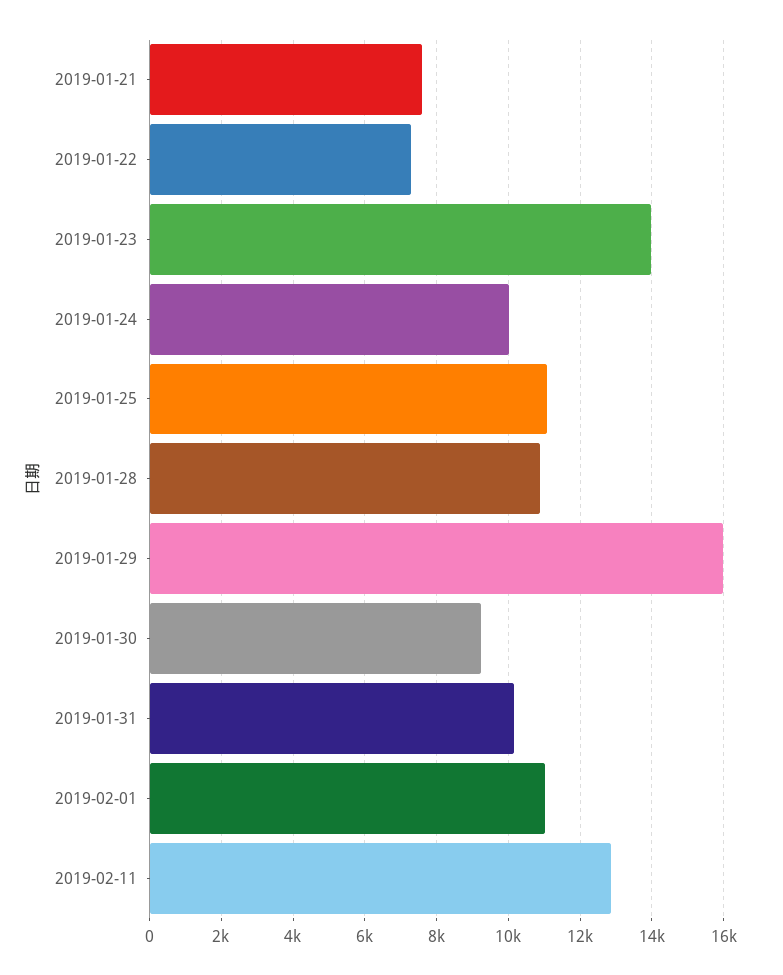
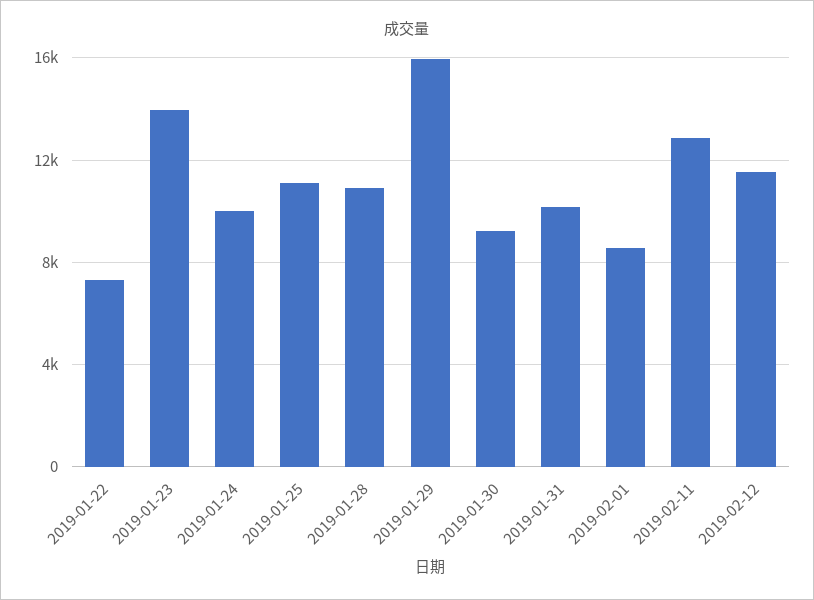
2019-01-21: 7600 -> none
2019-02-01: 11000 -> 8500
2019-02-12: none -> 11500

